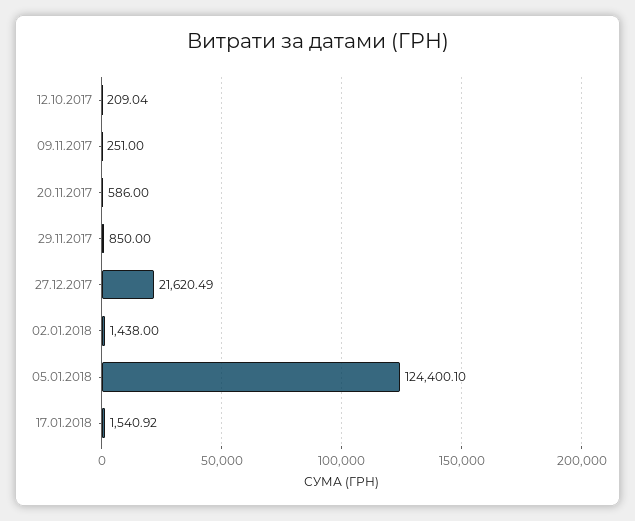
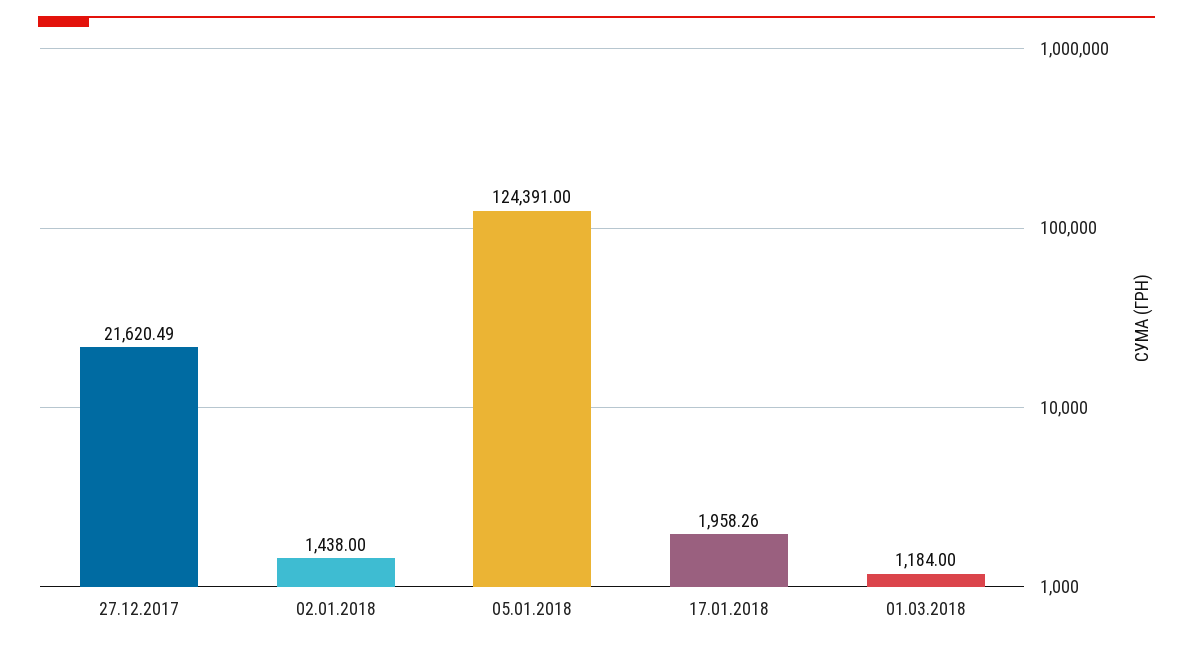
12.10.2017: 209.04 -> none
09.11.2017: 251 -> none
20.11.2017: 586 -> none
29.11.2017: 850 -> none
05.01.2018: 124400.1 -> 124391
17.01.2018: 1540.92 -> 1958.26
01.03.2018: none -> 1184

